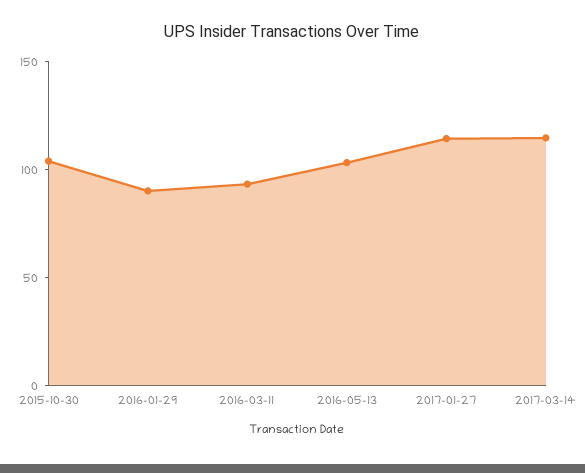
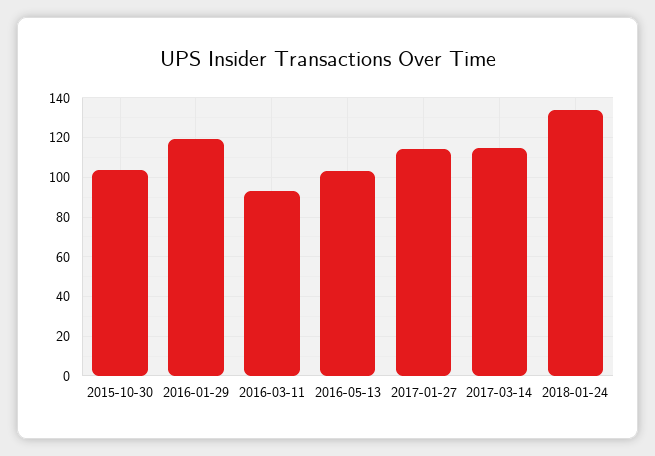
2016-01-29: 90 -> 120
2018-01-24: none -> 135

